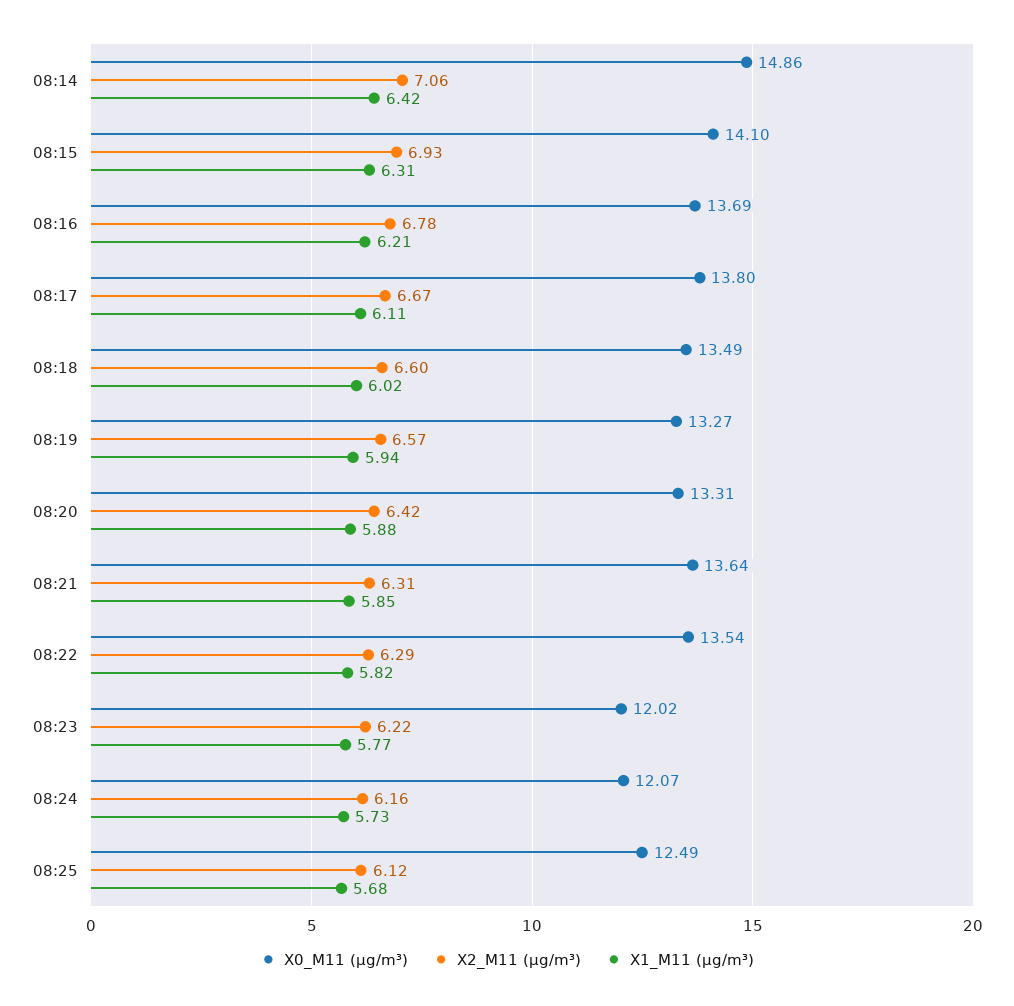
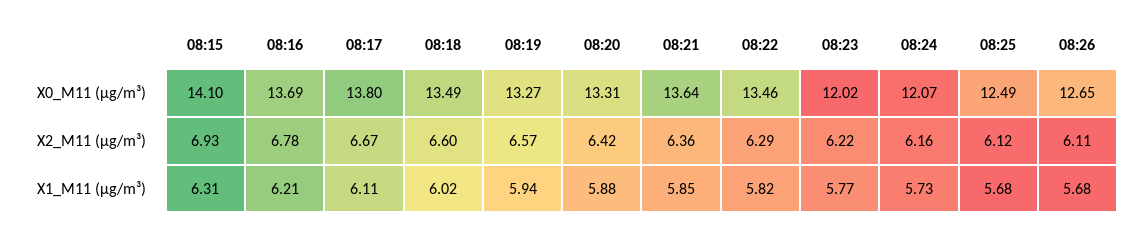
X0_M11 (μg/m³), 08:14: 14.86 -> none
X2_M11 (μg/m³), 08:14: 7.06 -> none
X1_M11 (μg/m³), 08:14: 6.42 -> none
X2_M11 (μg/m³), 08:21: 6.31 -> 6.36
X0_M11 (μg/m³), 08:22: 13.54 -> 13.46
X0_M11 (μg/m³), 08:26: none -> 12.65
X2_M11 (μg/m³), 08:26: none -> 6.11
X1_M11 (μg/m³), 08:26: none -> 5.68

